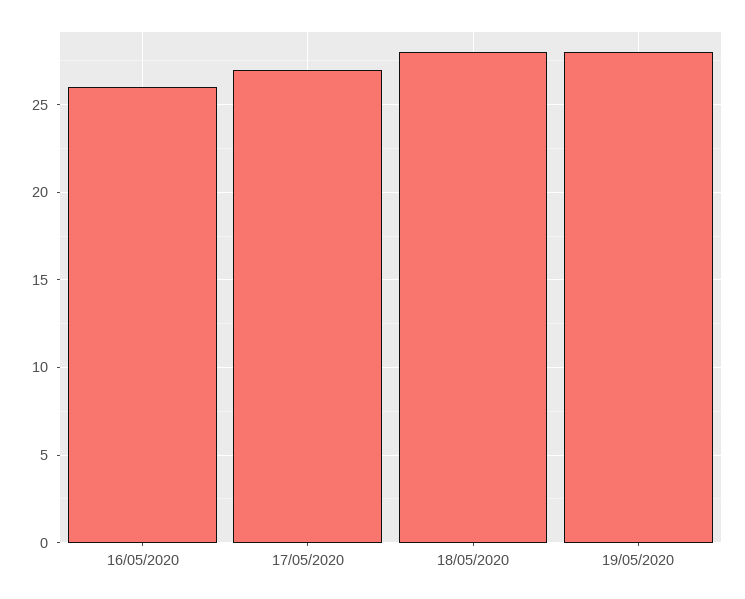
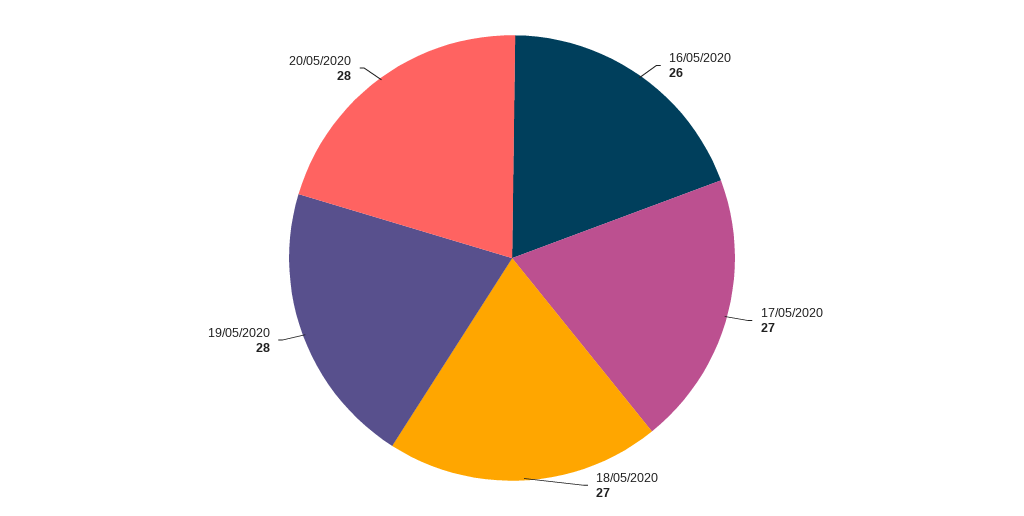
18/05/2020: 28 -> 27
20/05/2020: none -> 28

